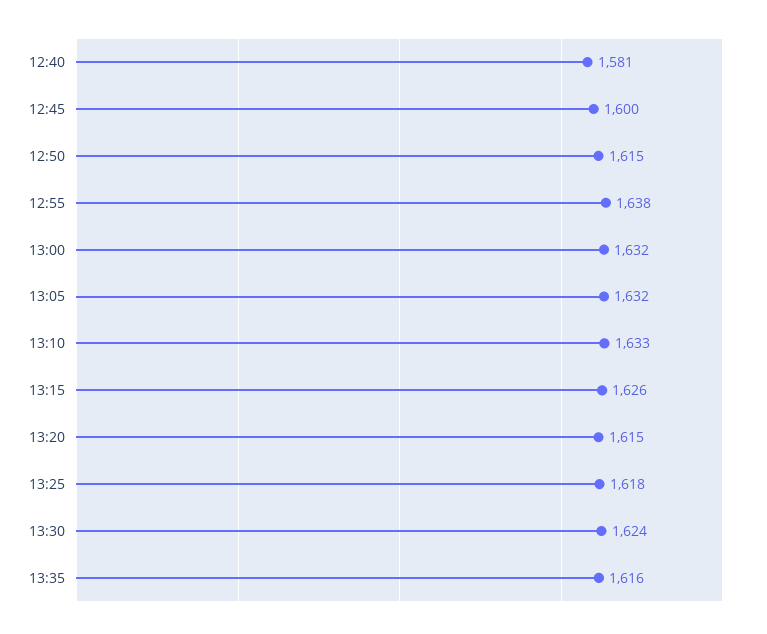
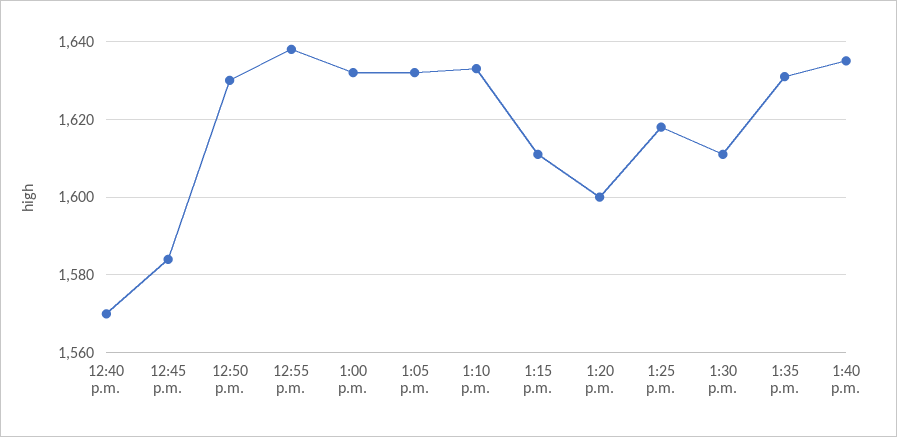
12:40: 1581 -> 1570
12:45: 1600 -> 1585
12:50: 1615 -> 1630
13:15: 1626 -> 1610
13:20: 1615 -> 1600
13:30: 1624 -> 1610
13:35: 1616 -> 1630
1:40 p.m.: none -> 1635

